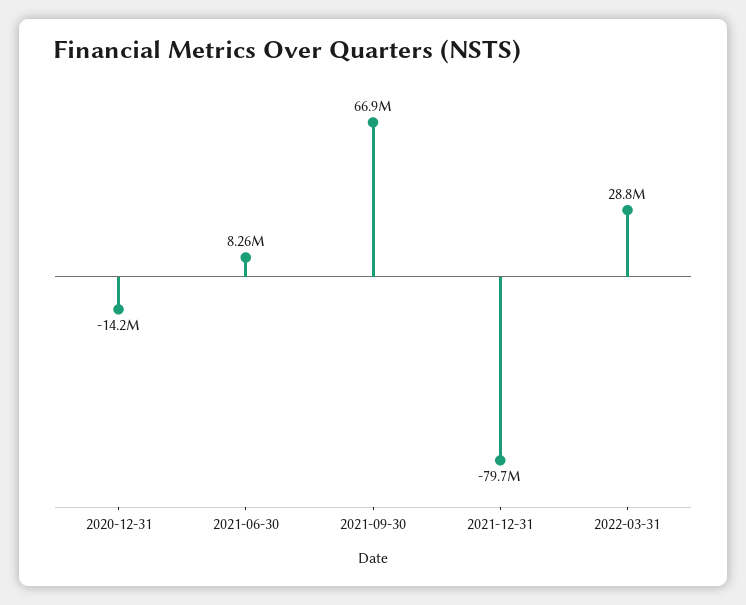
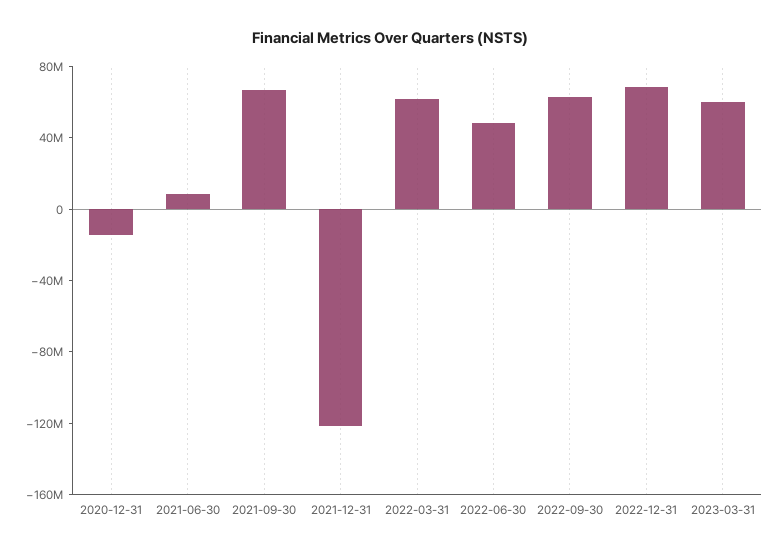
2021-12-31: -79700000 -> -120000000
2022-03-31: 28800000 -> 60000000
2022-06-30: none -> 50000000
2022-09-30: none -> 60000000
2022-12-31: none -> 70000000
2023-03-31: none -> 60000000

